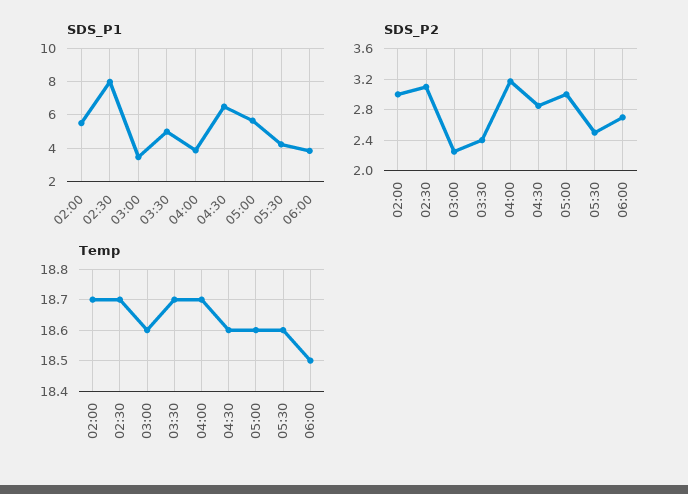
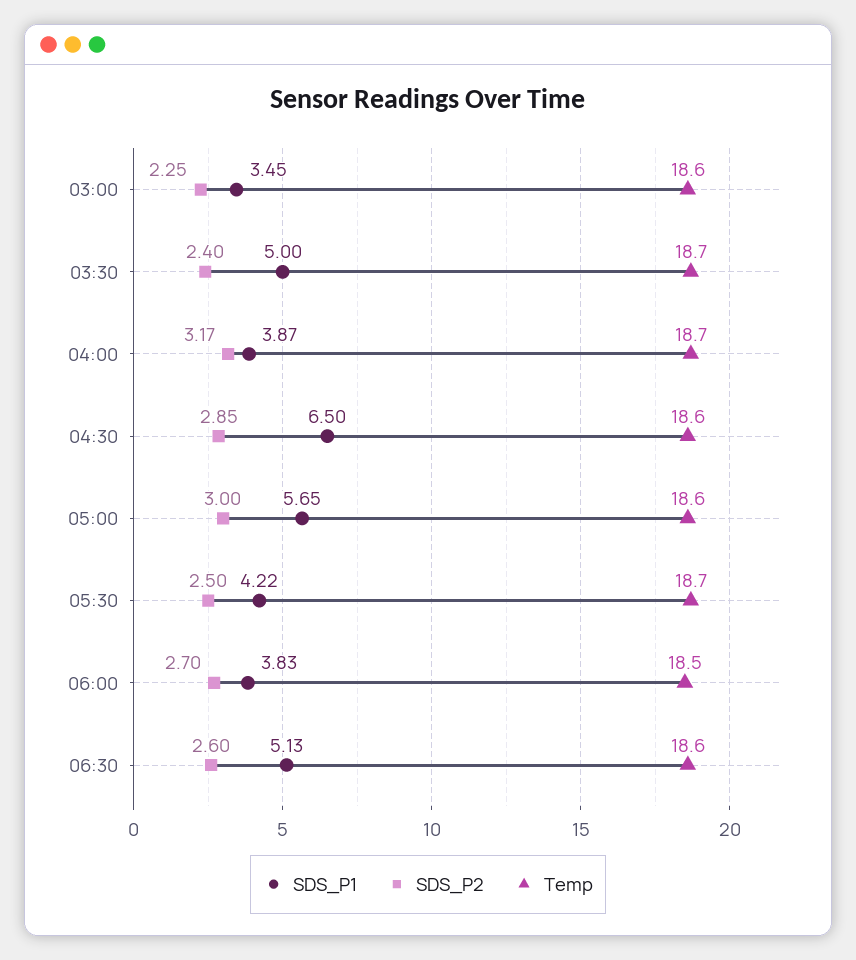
SDS_P1, 02:00: 5.5 -> none
SDS_P1, 02:30: 8 -> none
SDS_P2, 02:00: 3 -> none
SDS_P2, 02:30: 3.1 -> none
Temp, 02:00: 18.7 -> none
Temp, 02:30: 18.7 -> none
Temp, 05:30: 18.6 -> 18.7
SDS_P1, 06:30: none -> 5.13
SDS_P2, 06:30: none -> 2.6
Temp, 06:30: none -> 18.6

